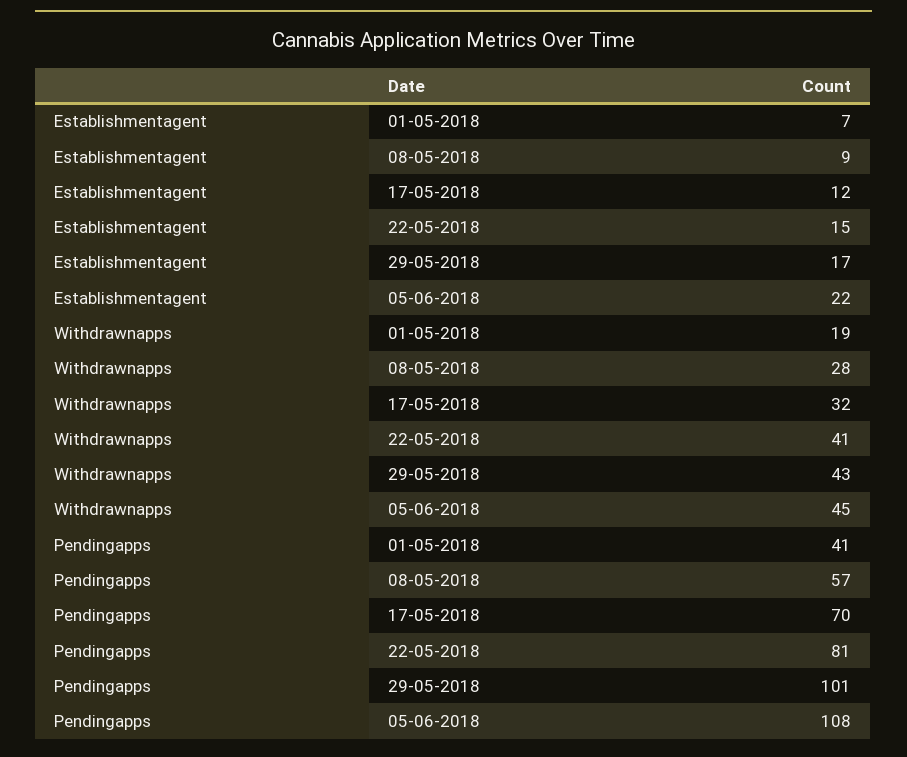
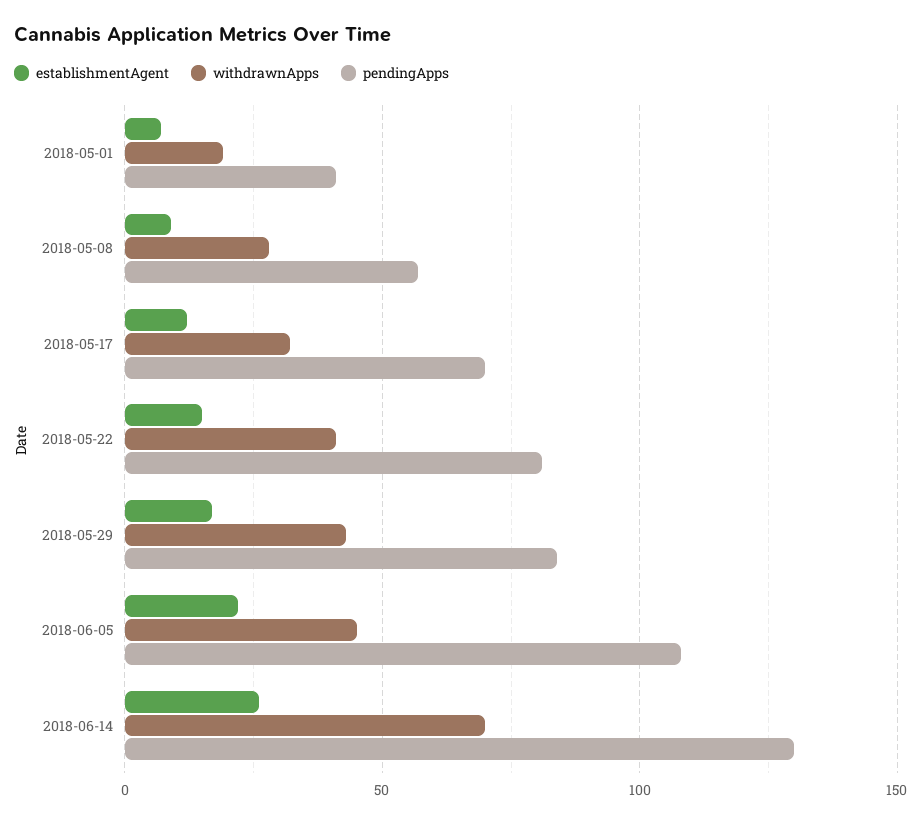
Pendingapps, 29-05-2018: 101 -> 85
Establishmentagent, 2018-06-14: none -> 25
Withdrawnapps, 2018-06-14: none -> 70
Pendingapps, 2018-06-14: none -> 130

